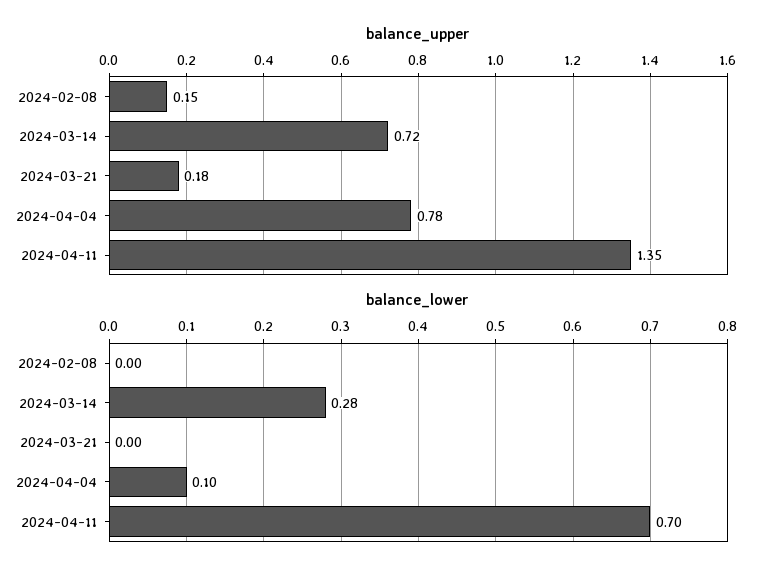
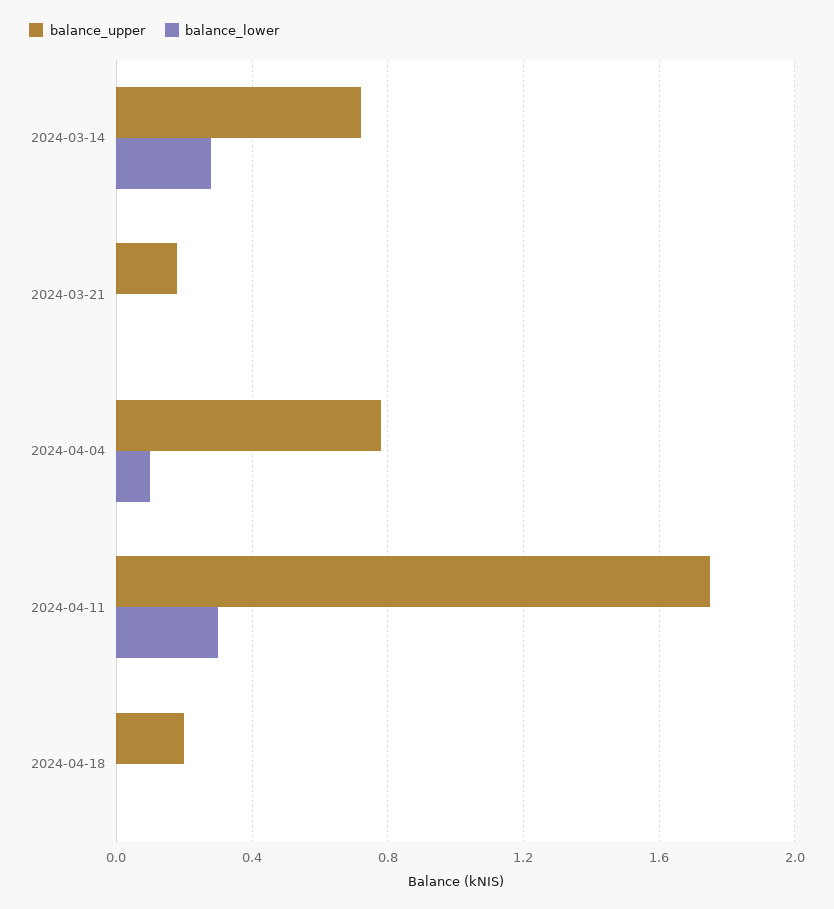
balance_upper, 2024-02-08: 0.15 -> none
balance_upper, 2024-04-11: 1.35 -> 1.75
balance_lower, 2024-02-08: 0 -> none
balance_lower, 2024-04-11: 0.7 -> 0.3
balance_upper, 2024-04-18: none -> 0.2
balance_lower, 2024-04-18: none -> 0

